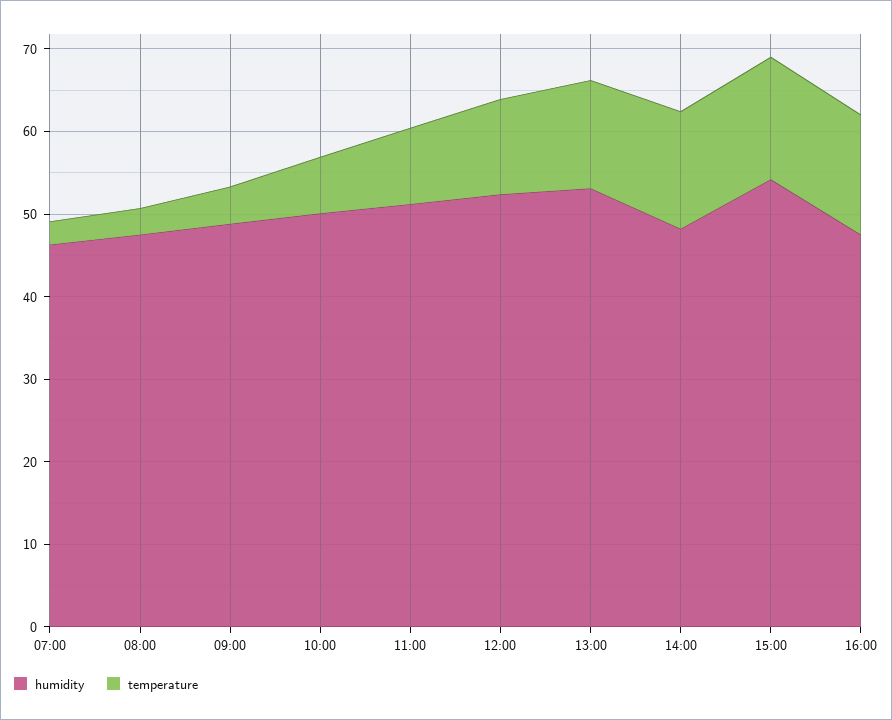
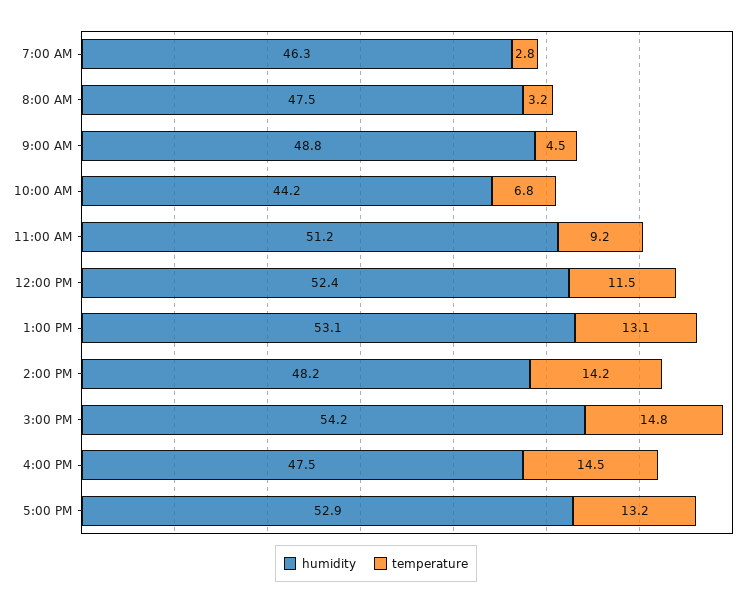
humidity, 10:00: 50 -> 44.2
humidity, 5:00 PM: none -> 52.9
temperature, 5:00 PM: none -> 13.2

